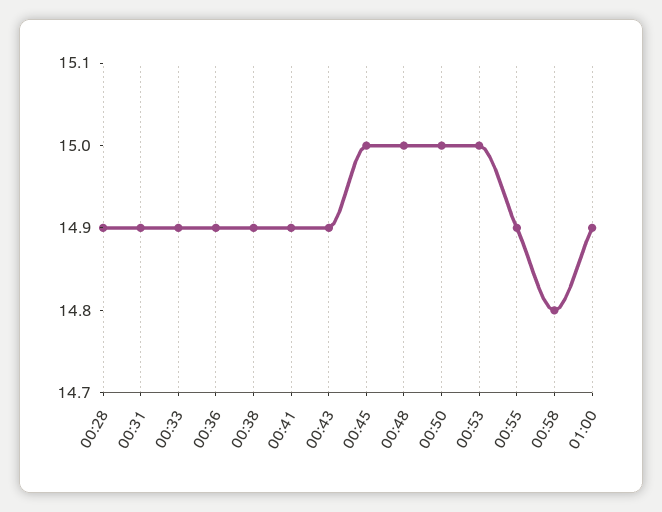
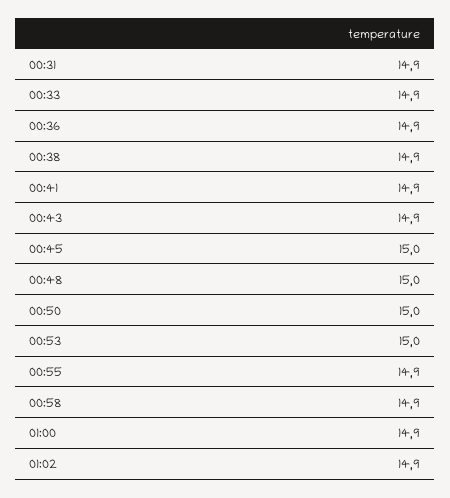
00:28: 14.9 -> none
00:58: 14.8 -> 14.9
01:02: none -> 14.9

